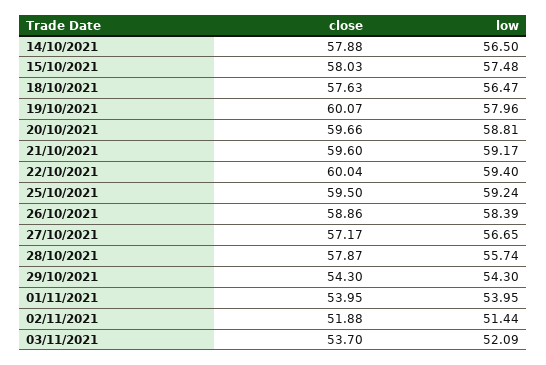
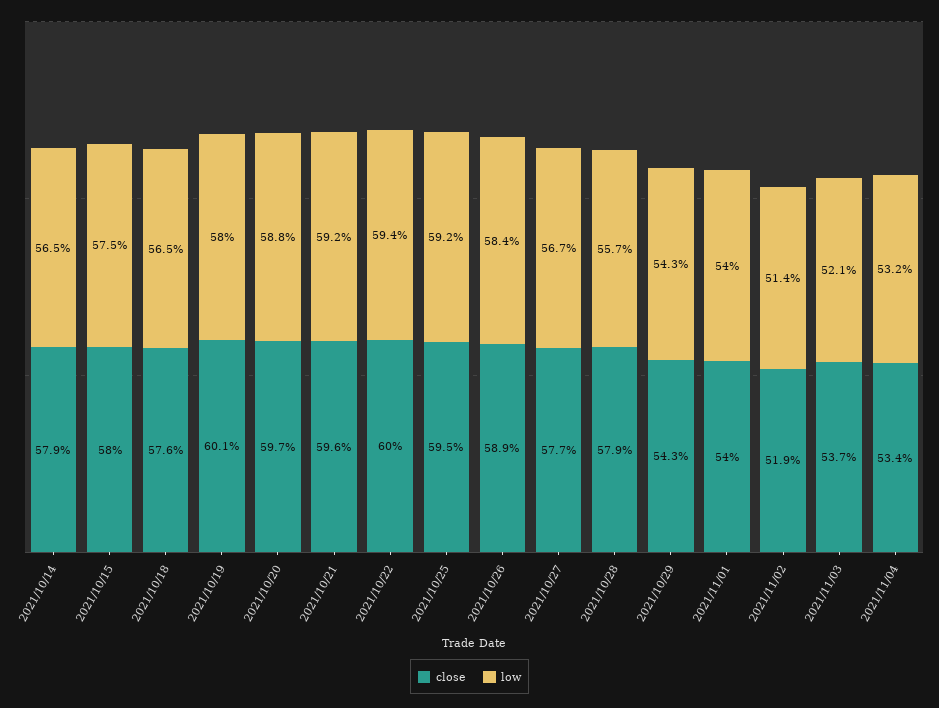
close, 27/10/2021: 57.17 -> 57.7
close, 2021/11/04: none -> 53.4
low, 2021/11/04: none -> 53.2

